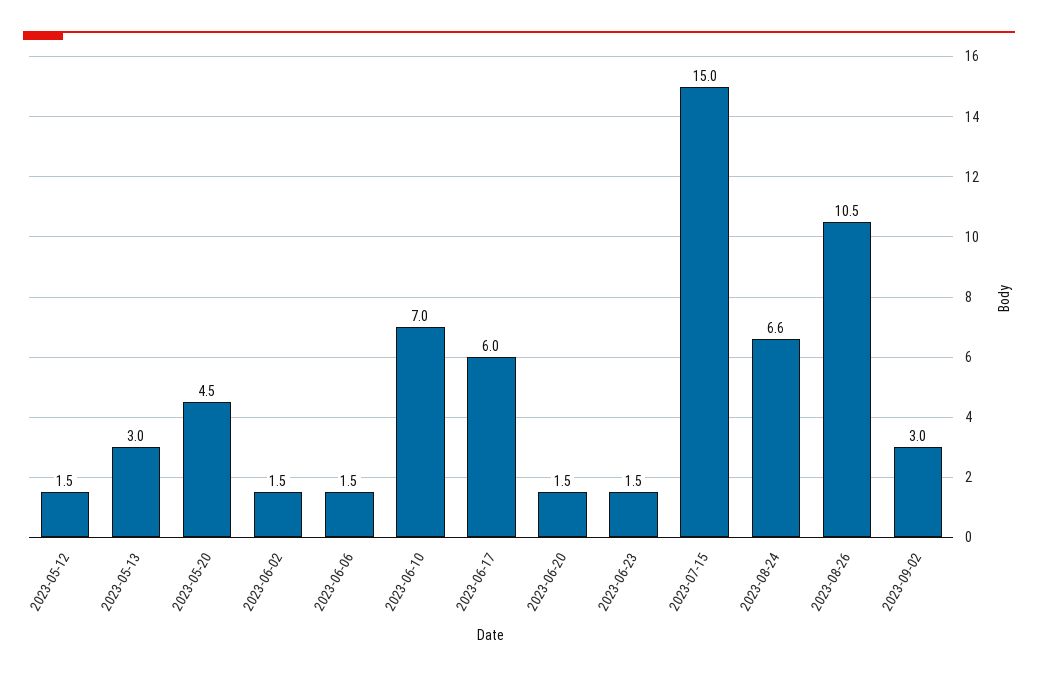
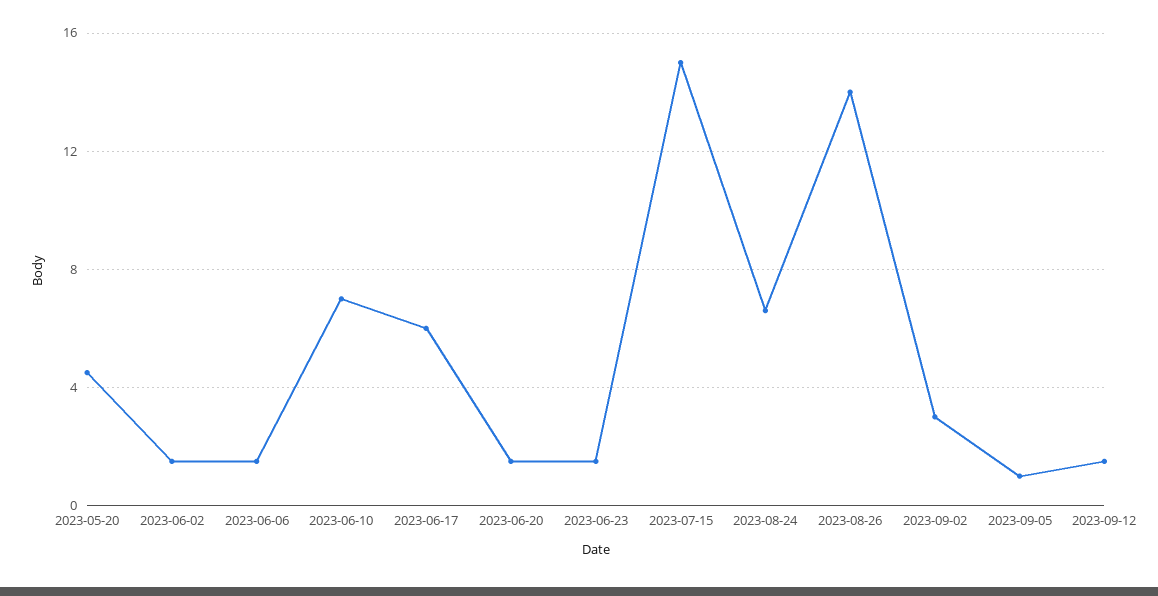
2023-05-12: 1.5 -> none
2023-05-13: 3 -> none
2023-08-26: 10.5 -> 14
2023-09-05: none -> 1
2023-09-12: none -> 1.5

